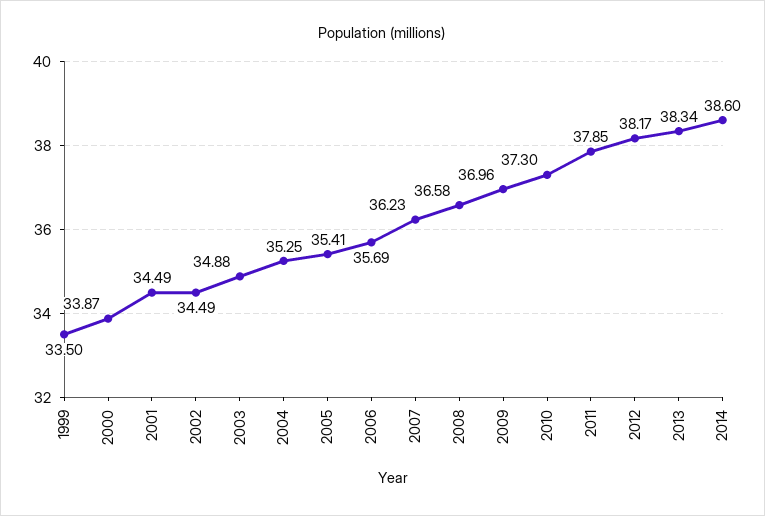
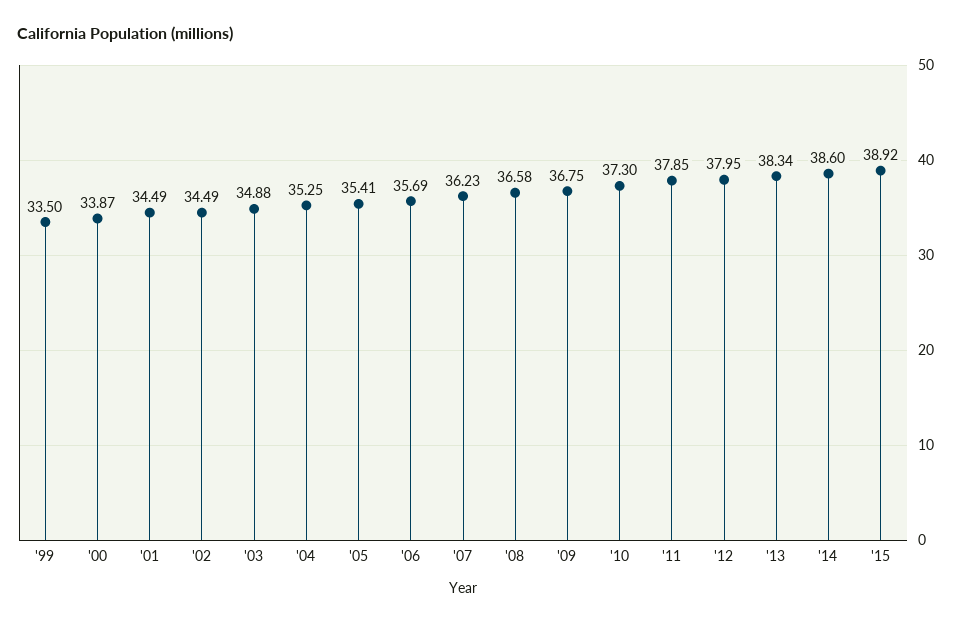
2009: 36.96 -> 36.75
2012: 38.17 -> 37.95
'15: none -> 38.92

